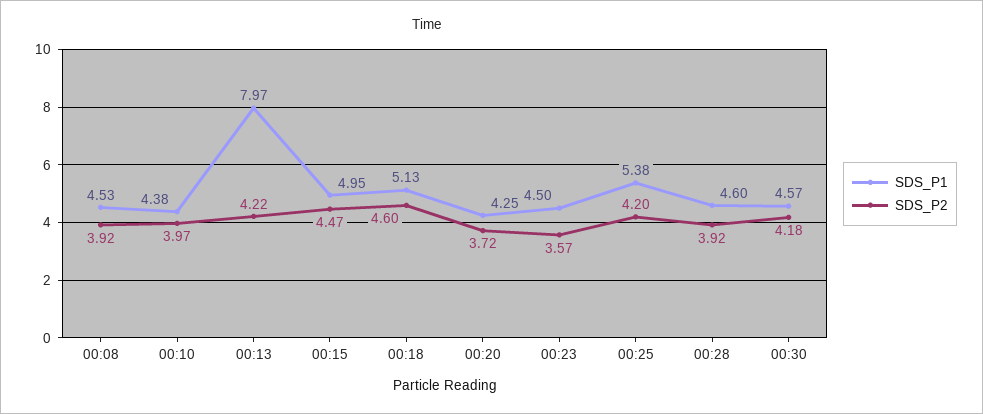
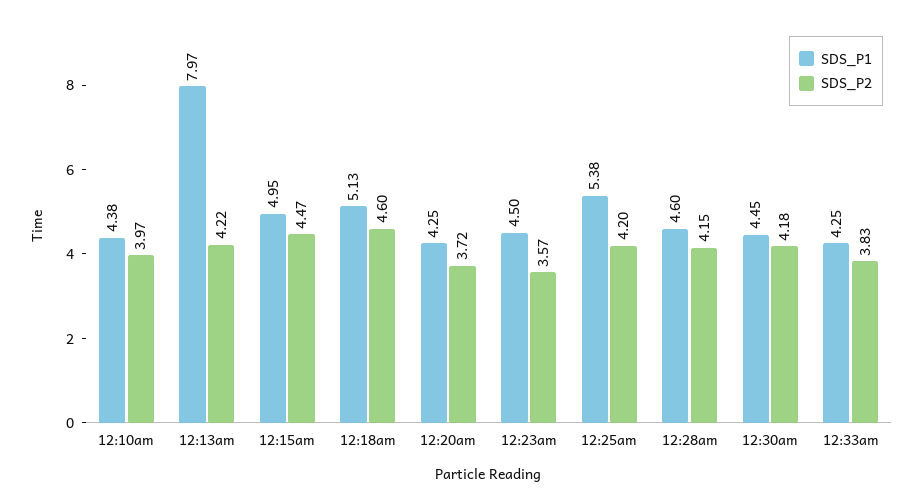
SDS_P1, 00:08: 4.53 -> none
SDS_P2, 00:08: 3.92 -> none
SDS_P2, 00:28: 3.92 -> 4.15
SDS_P1, 00:30: 4.57 -> 4.45
SDS_P1, 12:33am: none -> 4.25
SDS_P2, 12:33am: none -> 3.83

